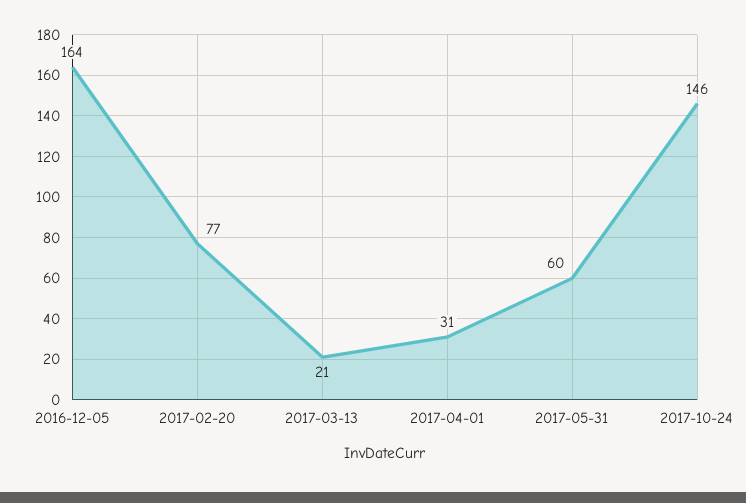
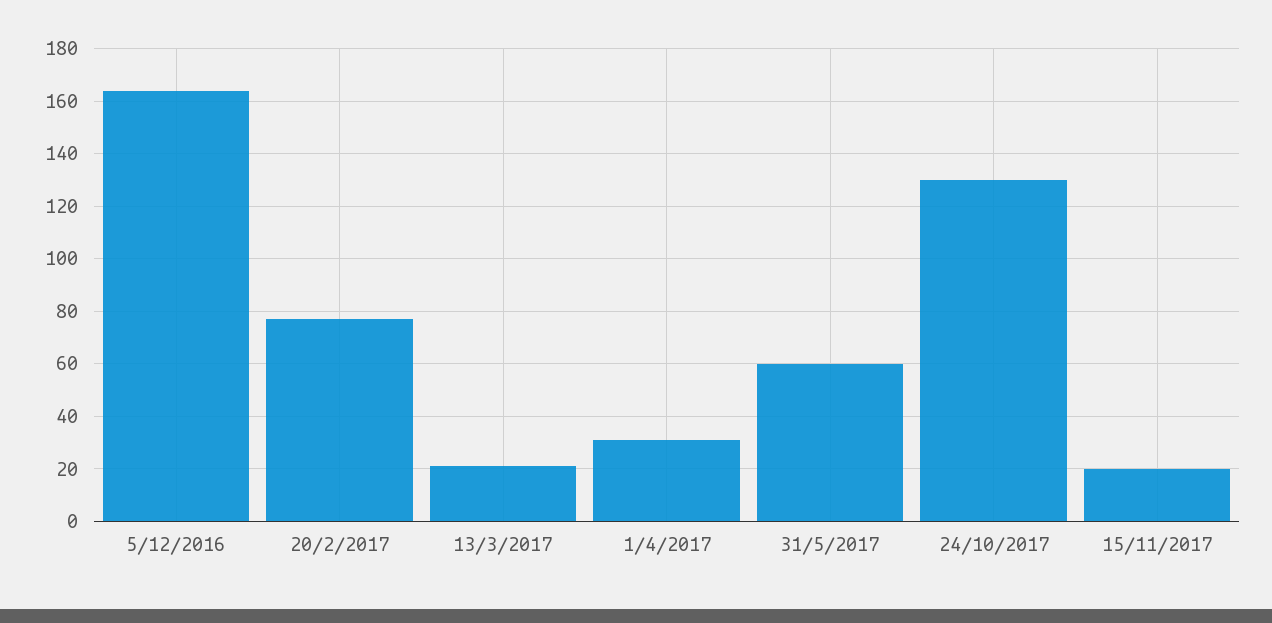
2017-10-24: 146 -> 130
15/11/2017: none -> 20

